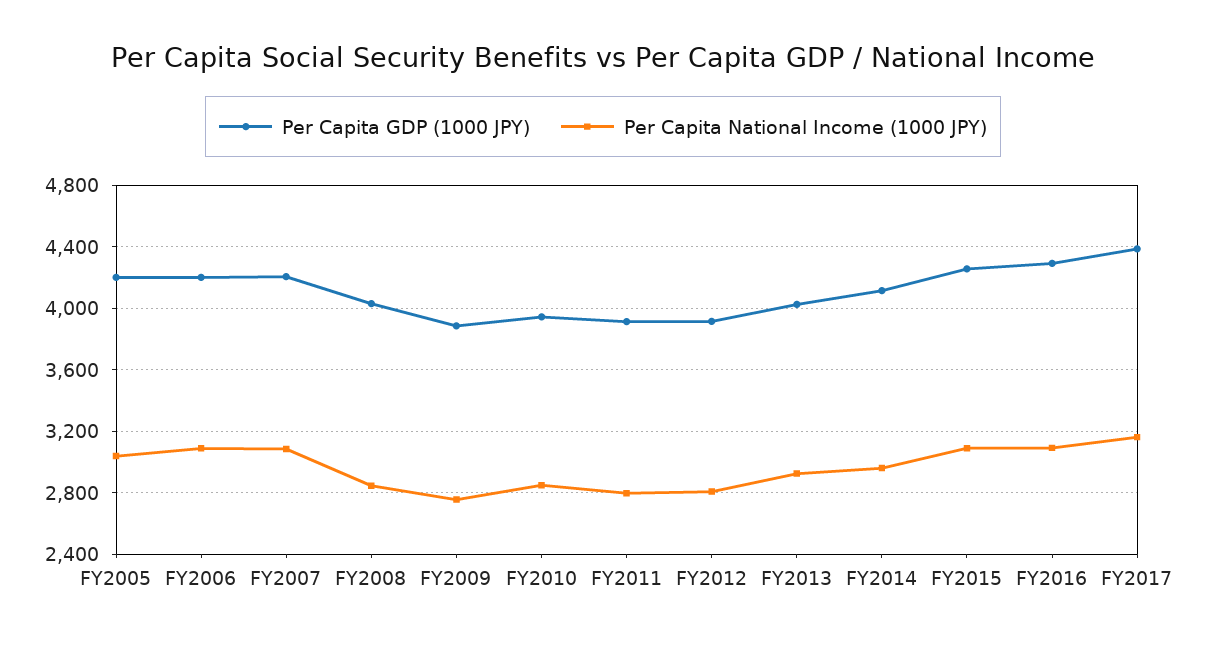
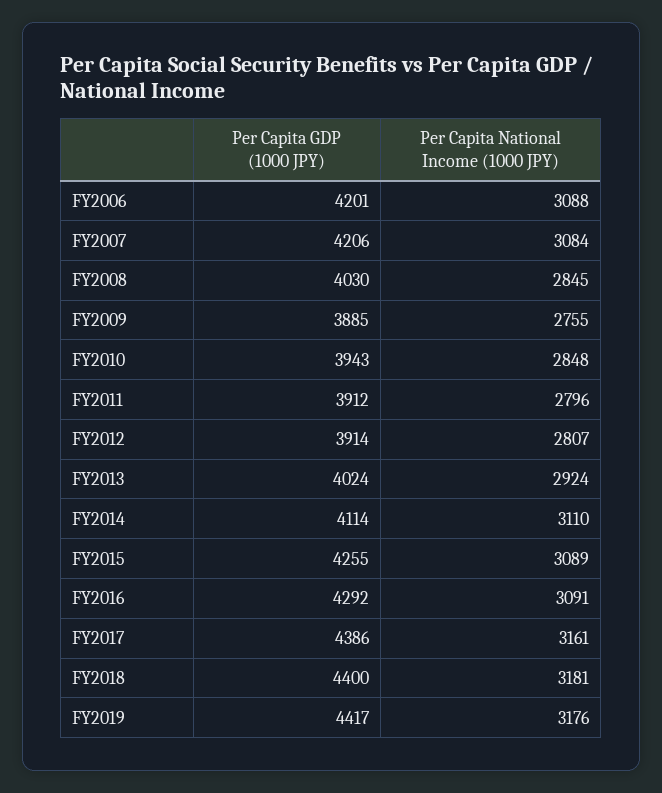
Per Capita GDP (1000 JPY), FY2005: 4200 -> none
Per Capita National Income (1000 JPY), FY2005: 3050 -> none
Per Capita National Income (1000 JPY), FY2014: 2950 -> 3110
Per Capita GDP (1000 JPY), FY2018: none -> 4400
Per Capita National Income (1000 JPY), FY2018: none -> 3181
Per Capita GDP (1000 JPY), FY2019: none -> 4417
Per Capita National Income (1000 JPY), FY2019: none -> 3176

